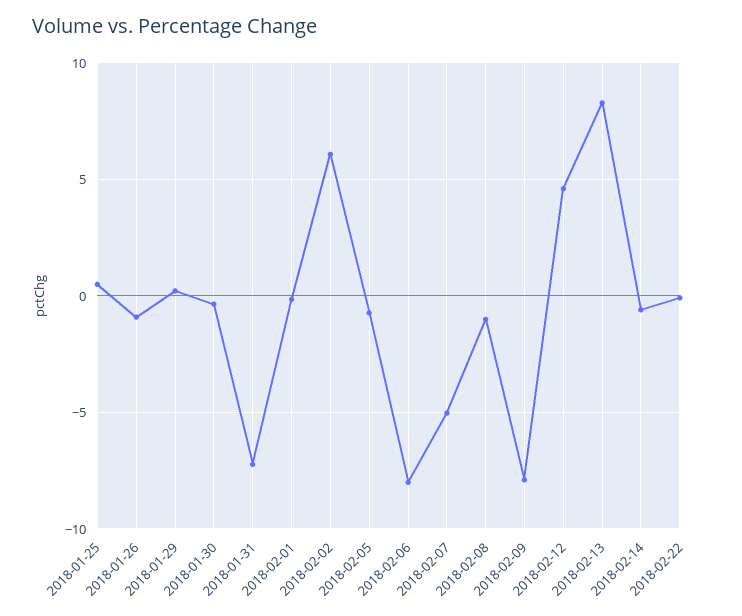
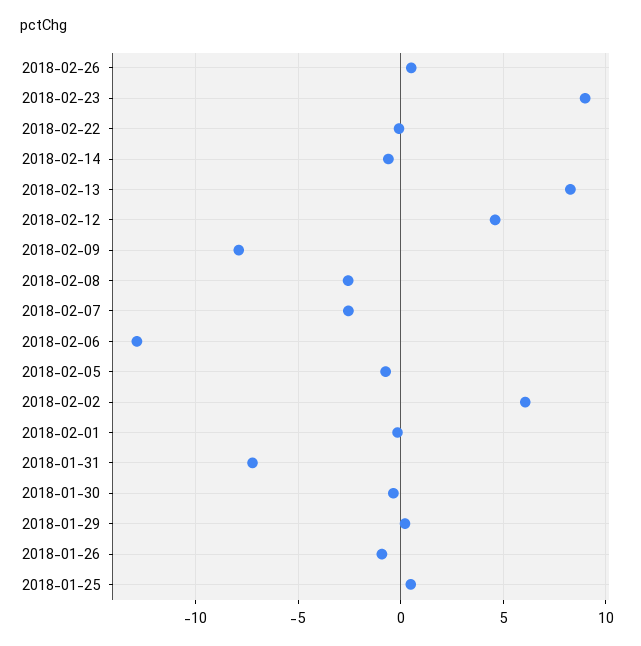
2018-02-06: -8 -> -13
2018-02-07: -5 -> -2.5
2018-02-08: -1 -> -2.5
2018-02-26: none -> 0.5
2018-02-23: none -> 9

